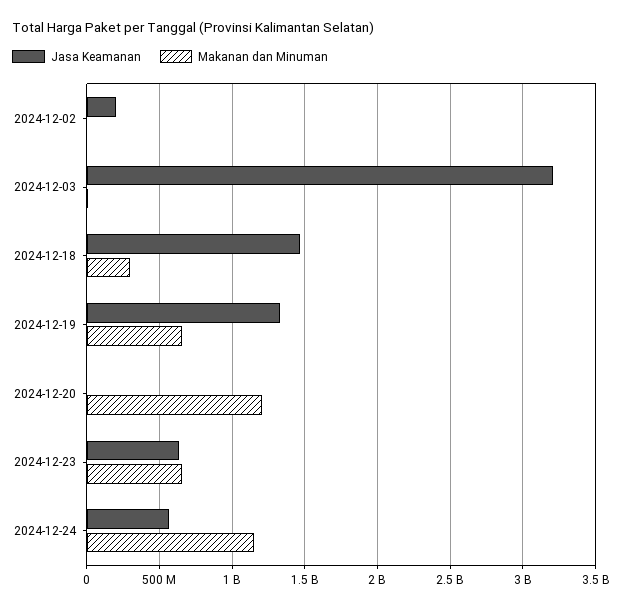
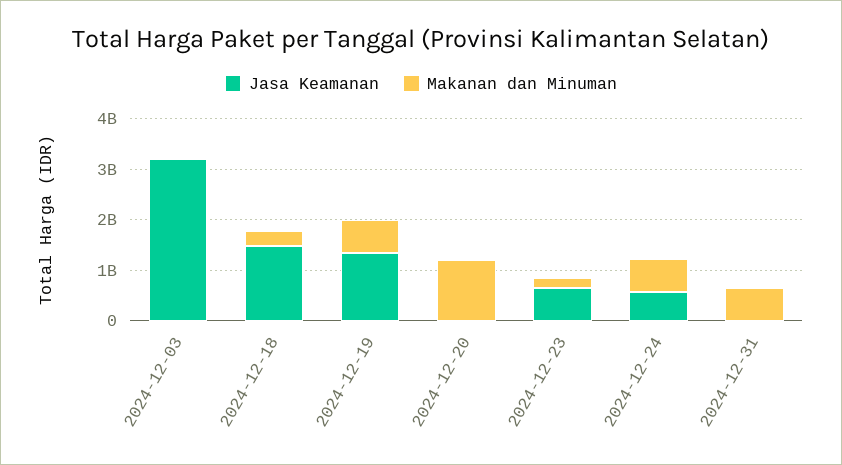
Jasa Keamanan, 2024-12-02: 200000000 -> none
Makanan dan Minuman, 2024-12-02: 0 -> none
Makanan dan Minuman, 2024-12-23: 650000000 -> 200000000
Makanan dan Minuman, 2024-12-24: 1150000000 -> 600000000
Jasa Keamanan, 2024-12-31: none -> 0
Makanan dan Minuman, 2024-12-31: none -> 600000000

